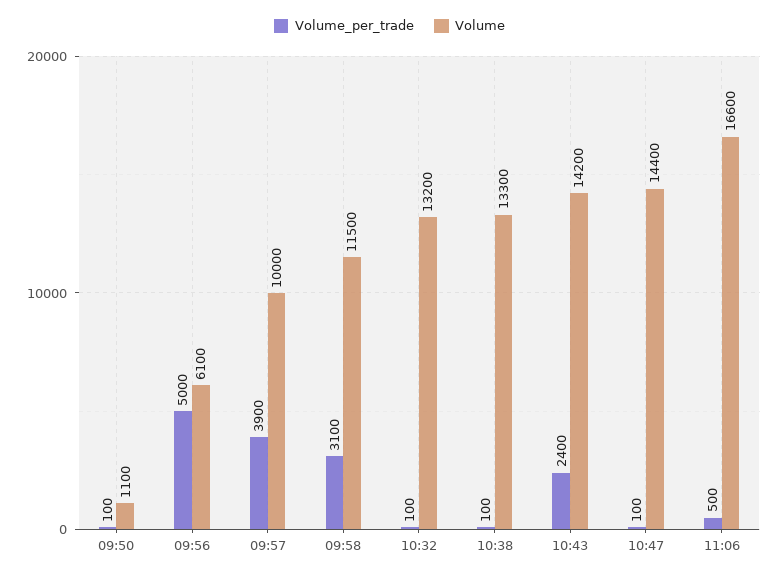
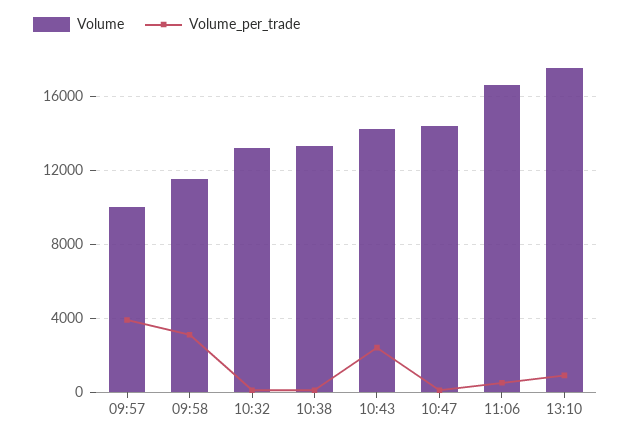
Volume_per_trade, 09:50: 100 -> none
Volume, 09:50: 1100 -> none
Volume_per_trade, 09:56: 5000 -> none
Volume, 09:56: 6100 -> none
Volume, 13:10: none -> 17500
Volume_per_trade, 13:10: none -> 1000

